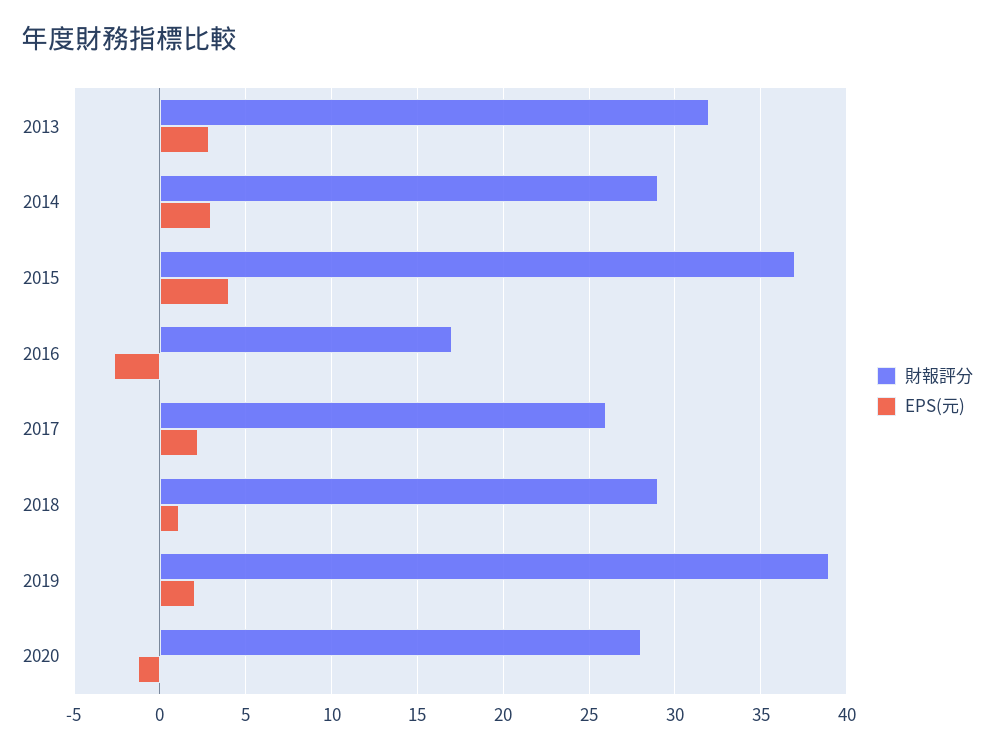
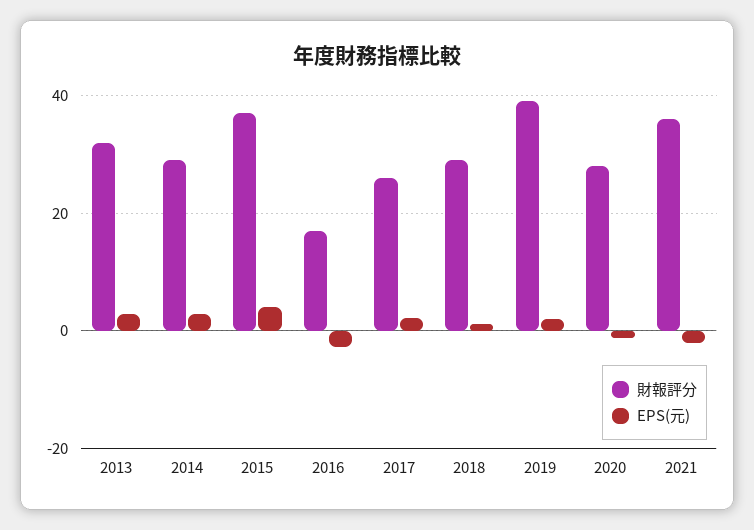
財報評分, 2021: none -> 36
EPS(元), 2021: none -> -2

